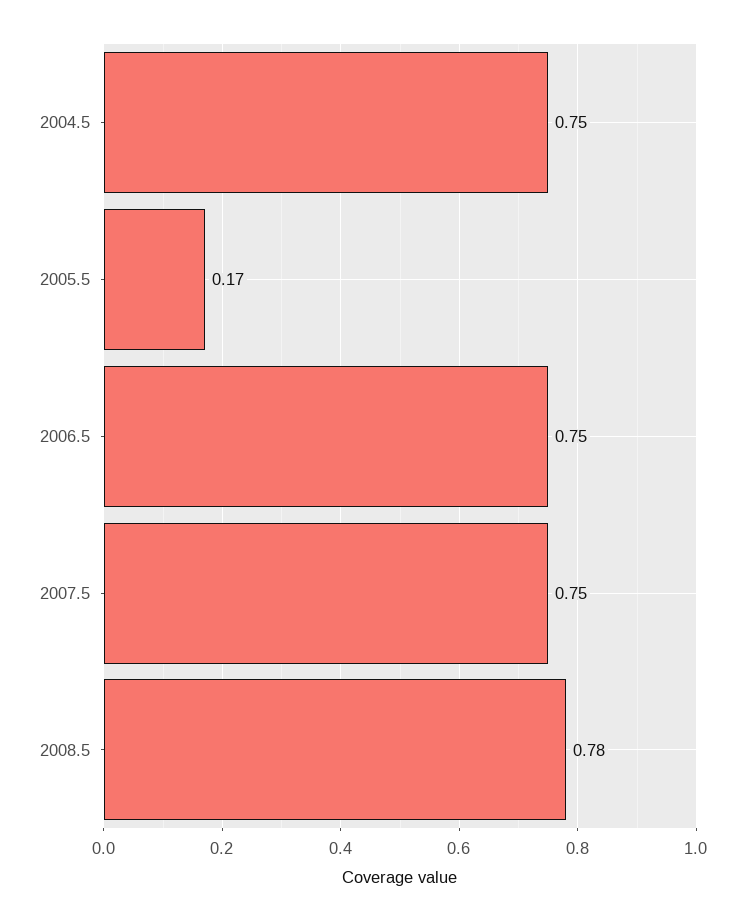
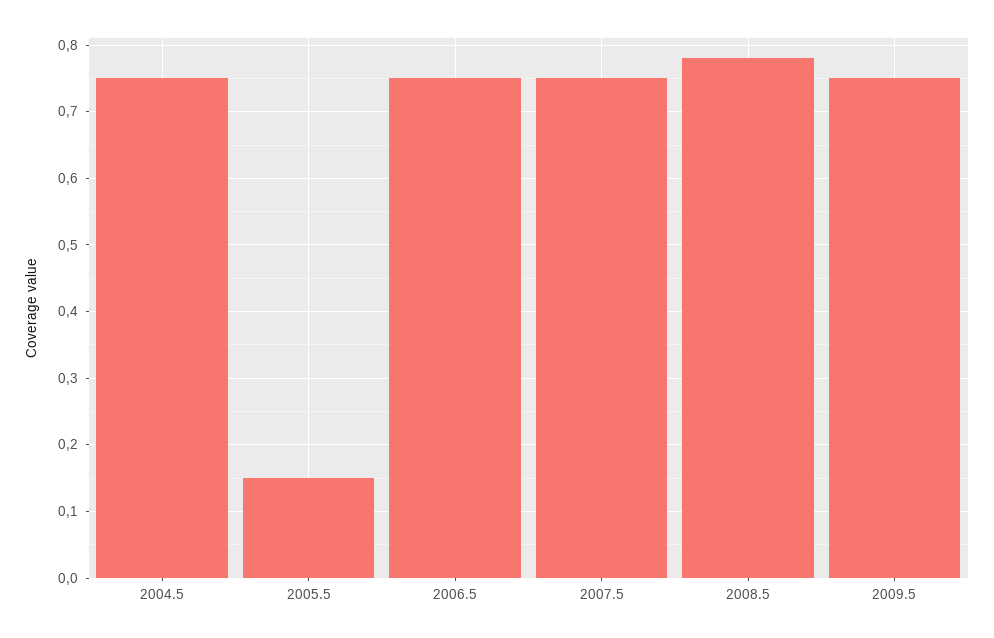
2005.5: 0.17 -> 0.15
2009.5: none -> 0.75

